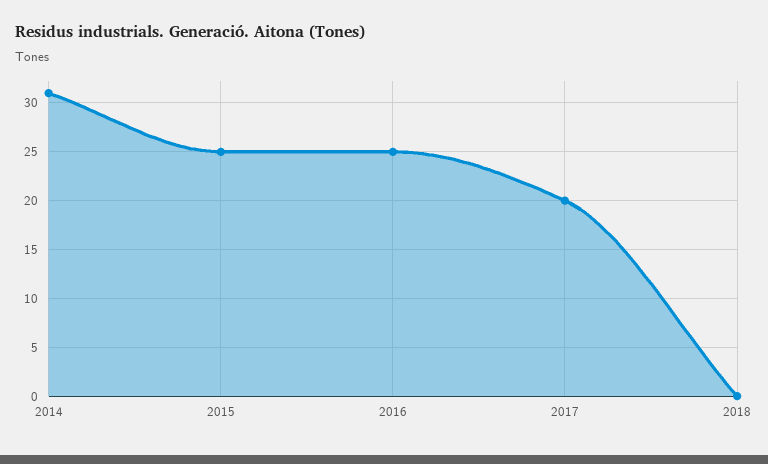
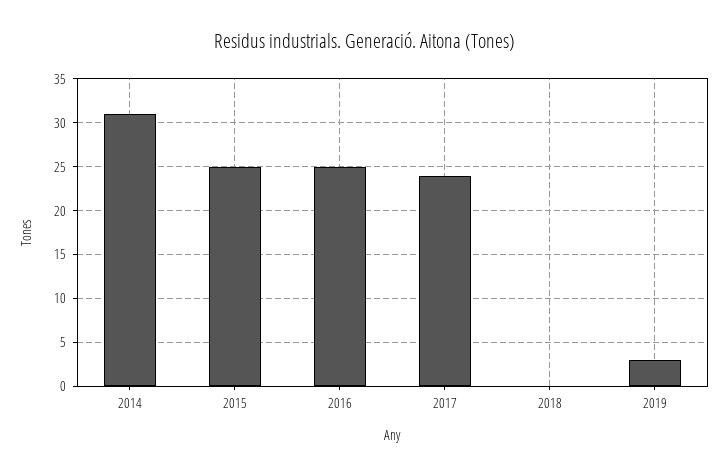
2017: 20 -> 24
2019: none -> 3

